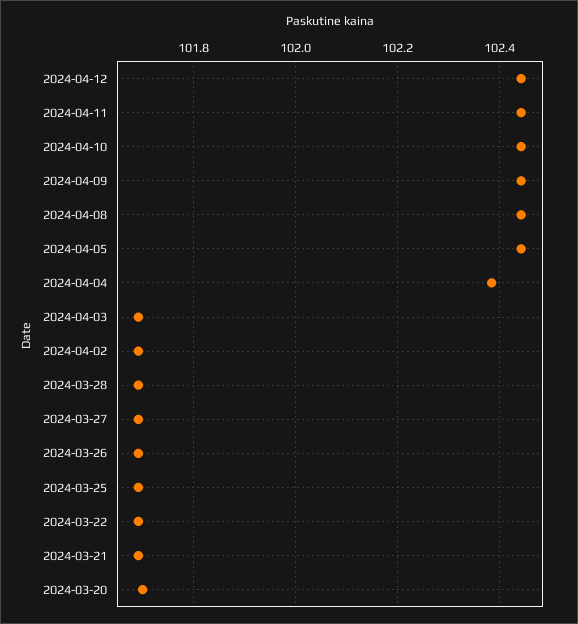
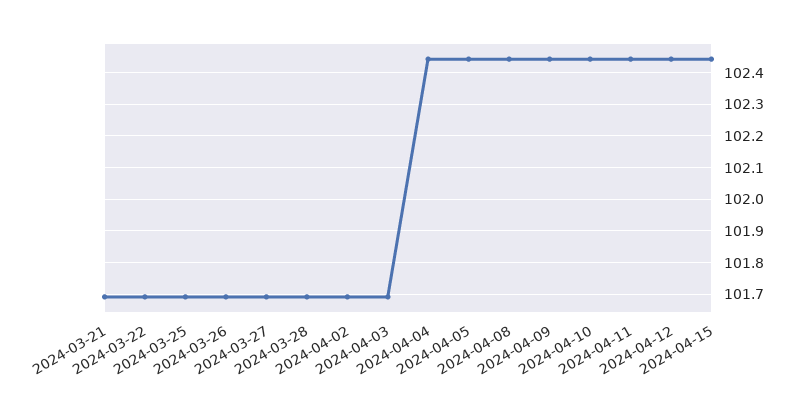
2024-04-04: 102.38 -> 102.44
2024-03-20: 101.7 -> none
2024-04-15: none -> 102.44

